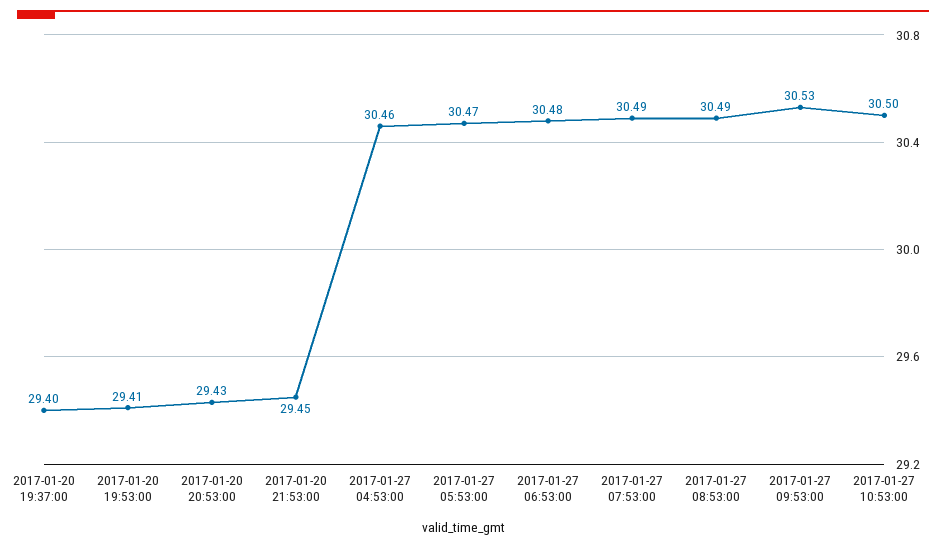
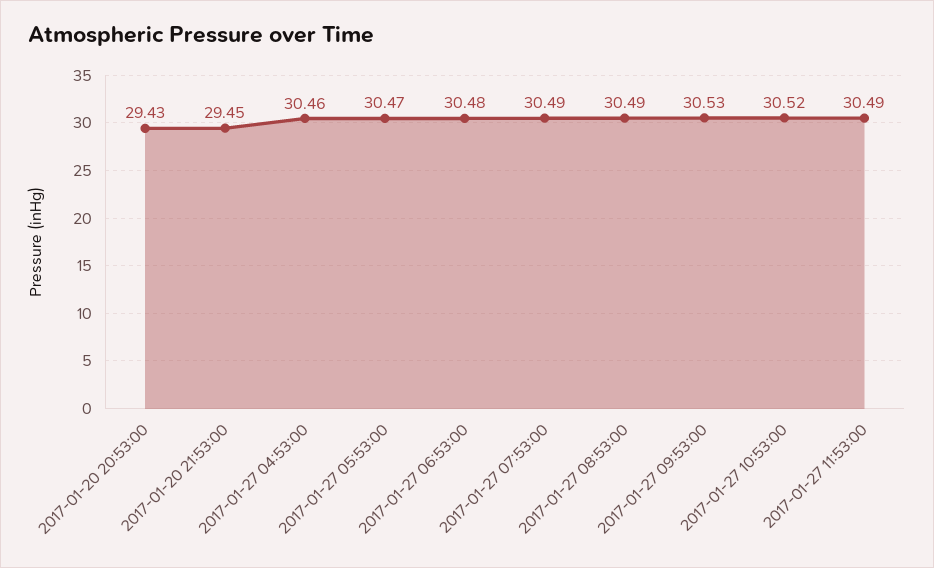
2017-01-20 19:37:00: 29.4 -> none
2017-01-20 19:53:00: 29.41 -> none
2017-01-27 10:53:00: 30.5 -> 30.52
2017-01-27 11:53:00: none -> 30.49

